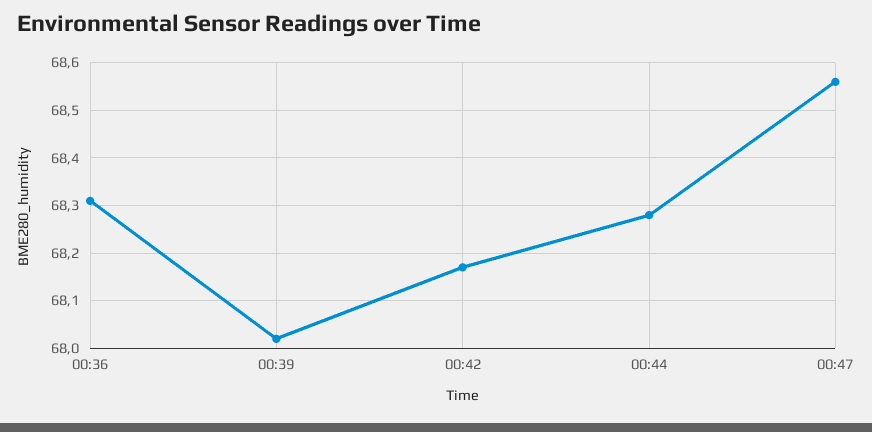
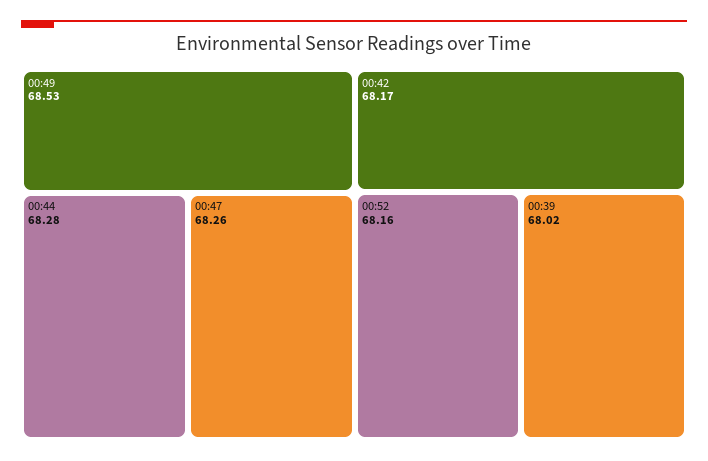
00:36: 68.3 -> none
00:47: 68.55 -> 68.26
00:49: none -> 68.53
00:52: none -> 68.16

